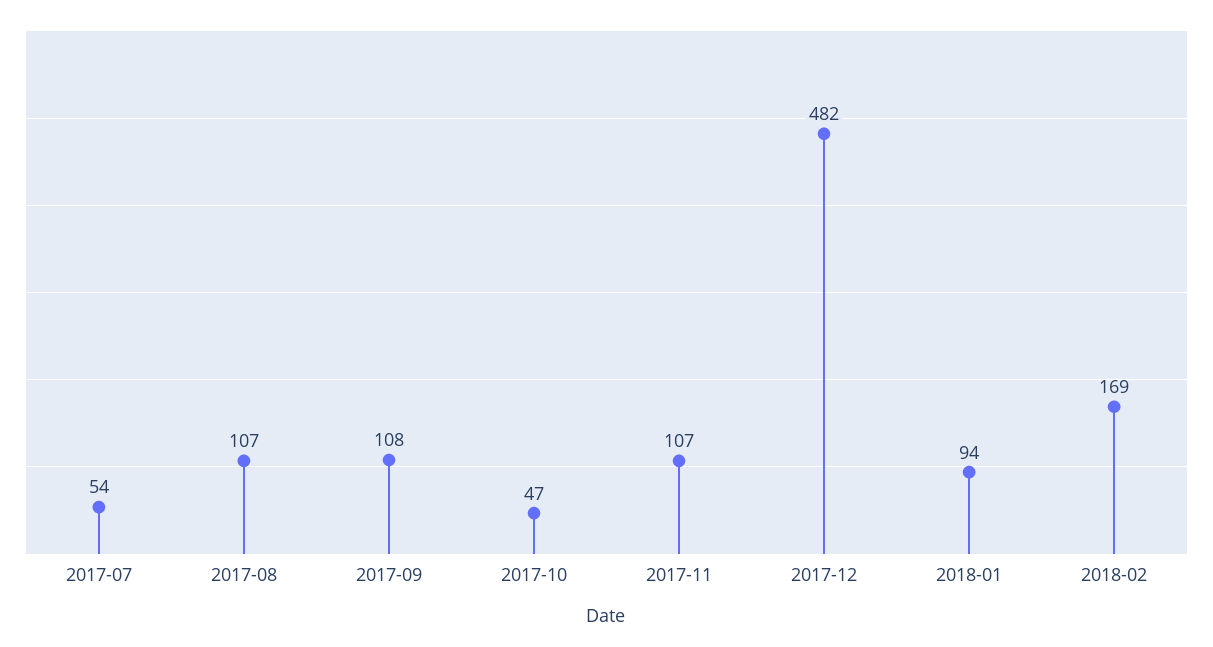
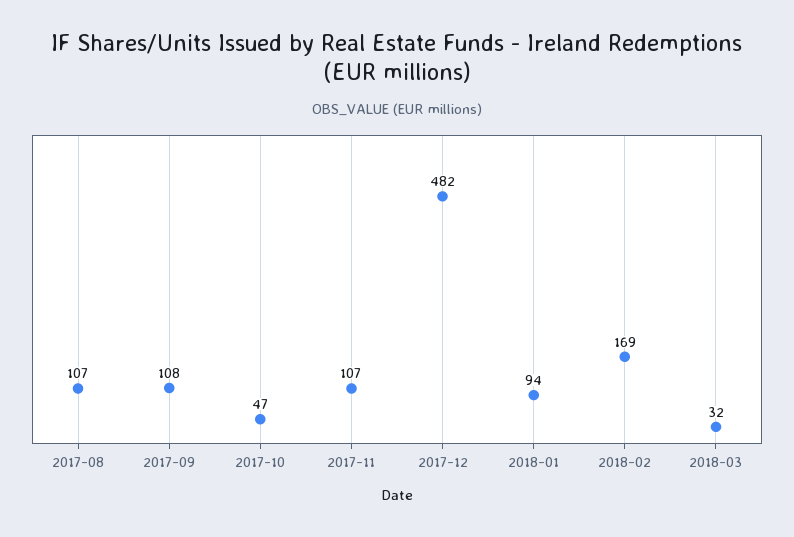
2017-07: 54 -> none
2018-03: none -> 32

